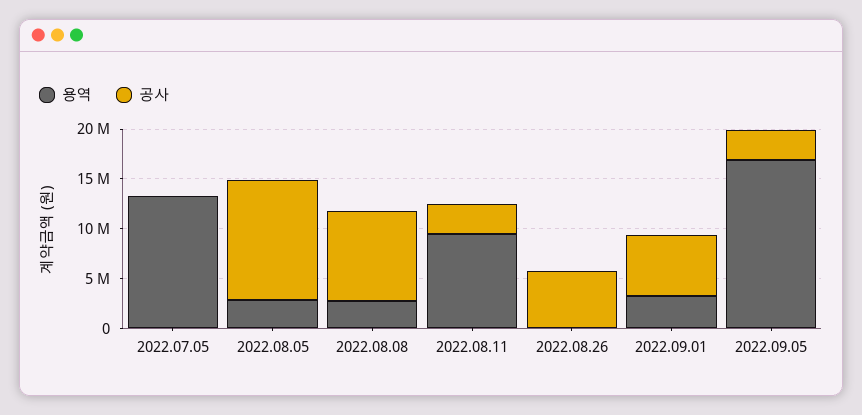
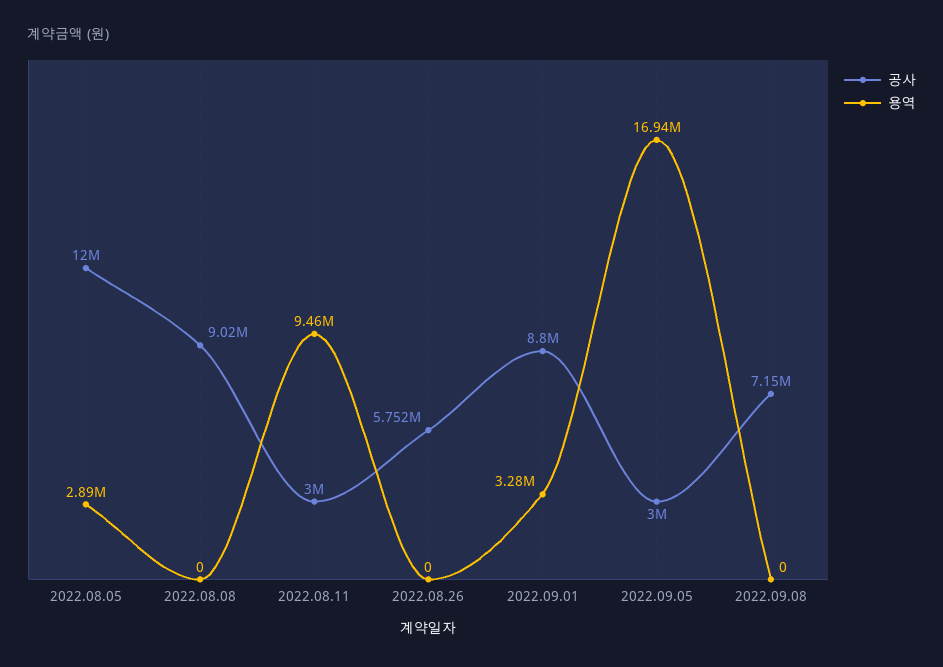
용역, 2022.07.05: 13000000 -> none
공사, 2022.07.05: 0 -> none
용역, 2022.08.08: 3000000 -> 0
공사, 2022.09.01: 6000000 -> 8800000
공사, 2022.09.08: none -> 7150000
용역, 2022.09.08: none -> 0

